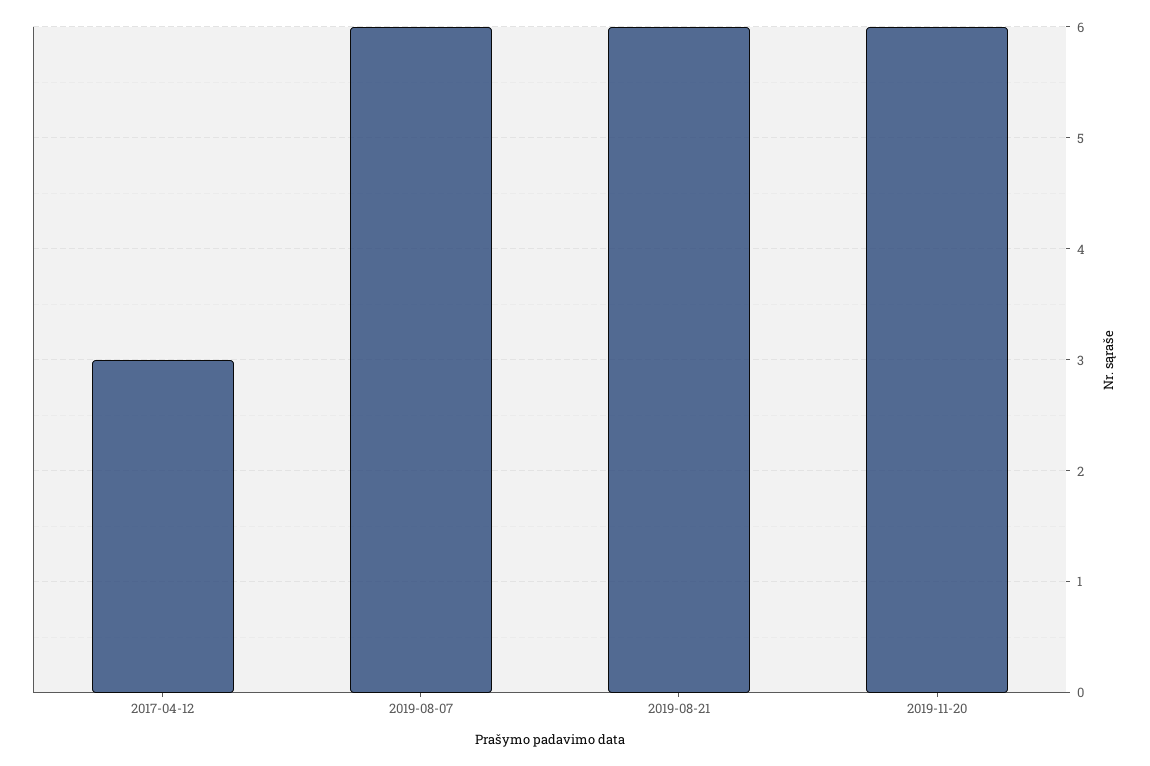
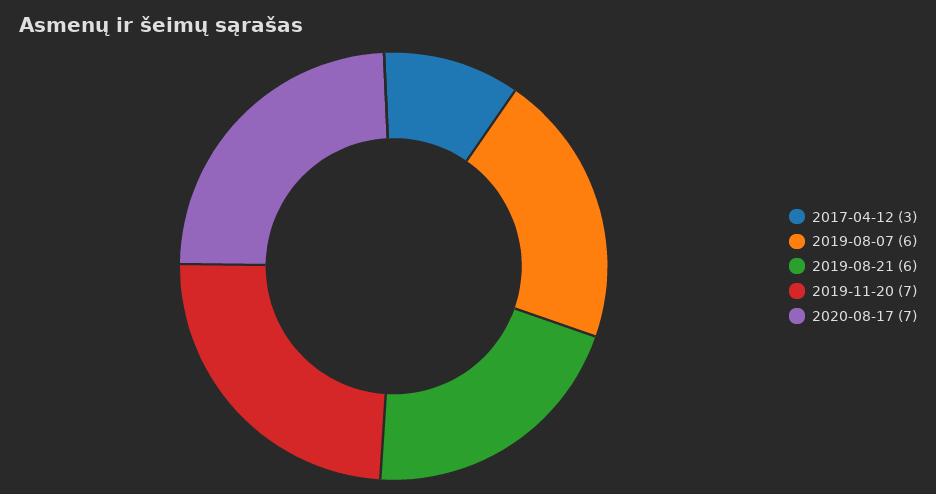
2019-11-20: 6 -> 7
2020-08-17: none -> 7

